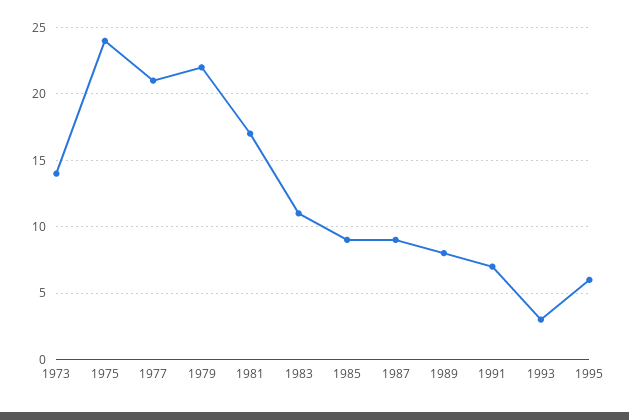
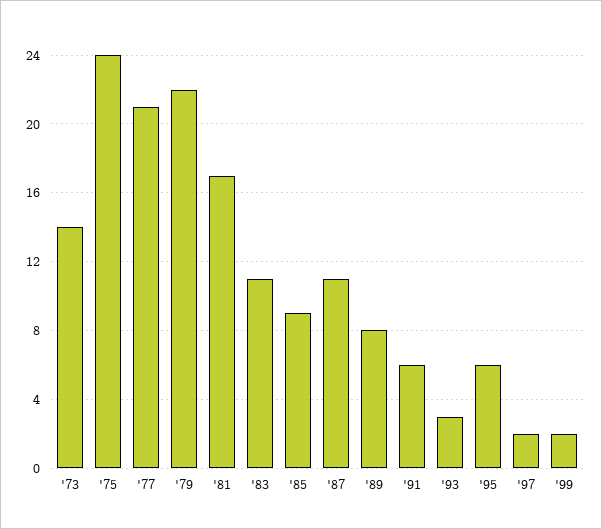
1987: 9 -> 11
1991: 7 -> 6
'97: none -> 2
'99: none -> 2

